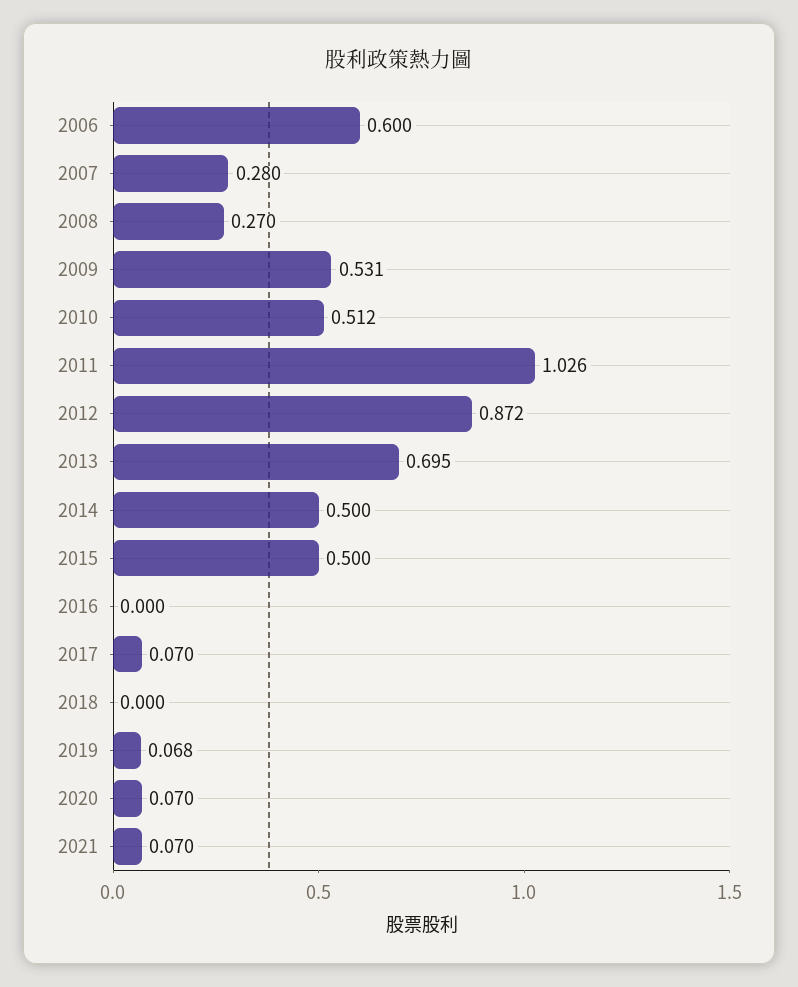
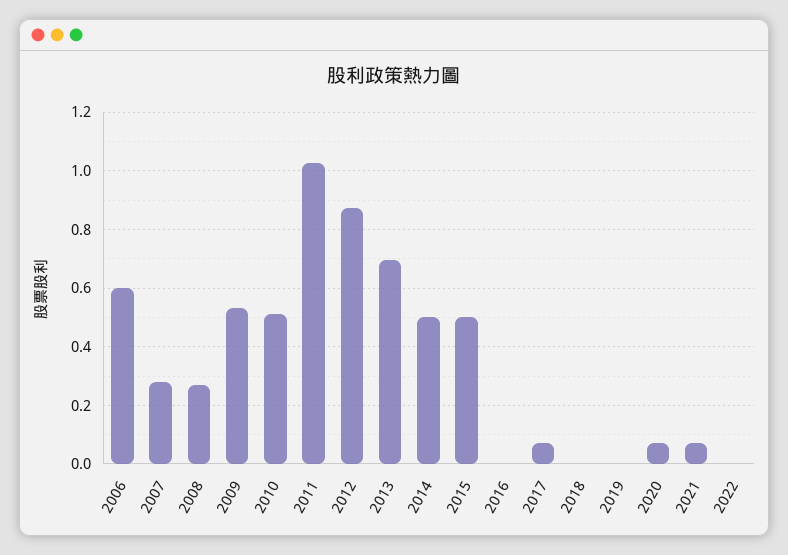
2019: 0.068 -> 0
2022: none -> 0

